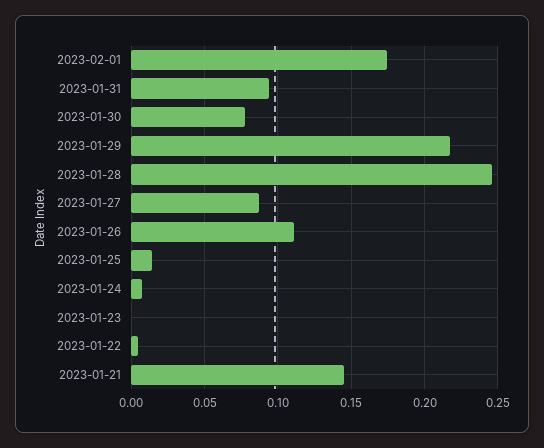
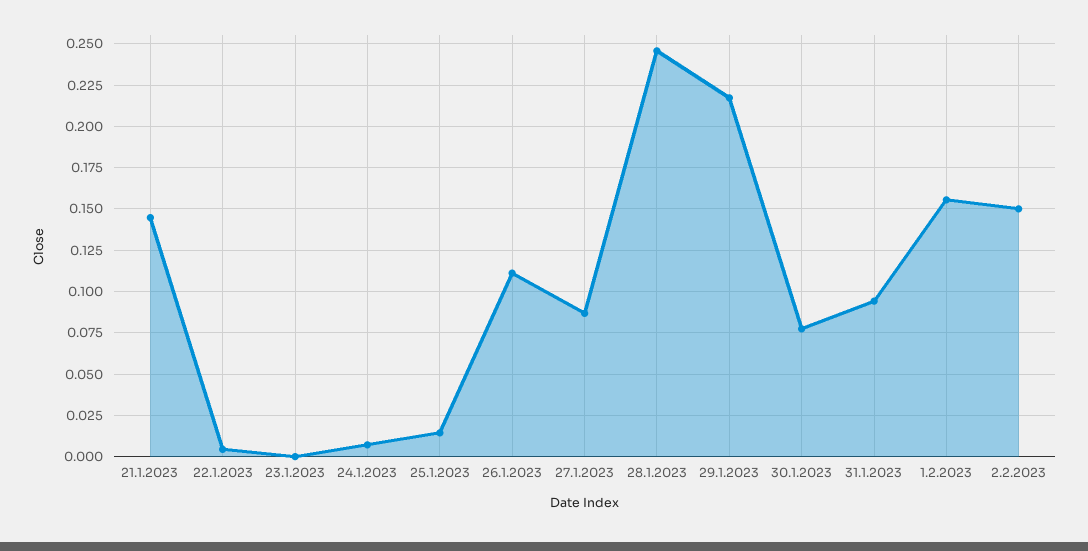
2023-02-01: 0.175 -> 0.155
2.2.2023: none -> 0.15

